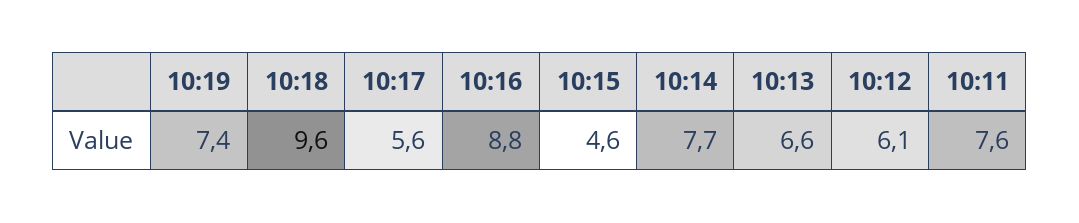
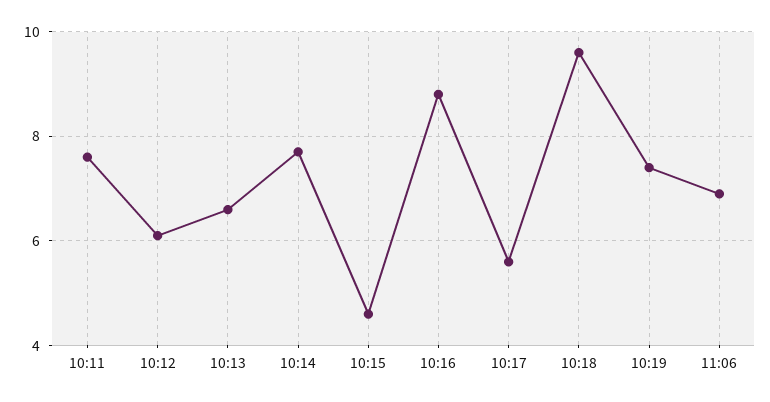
11:06: none -> 7

